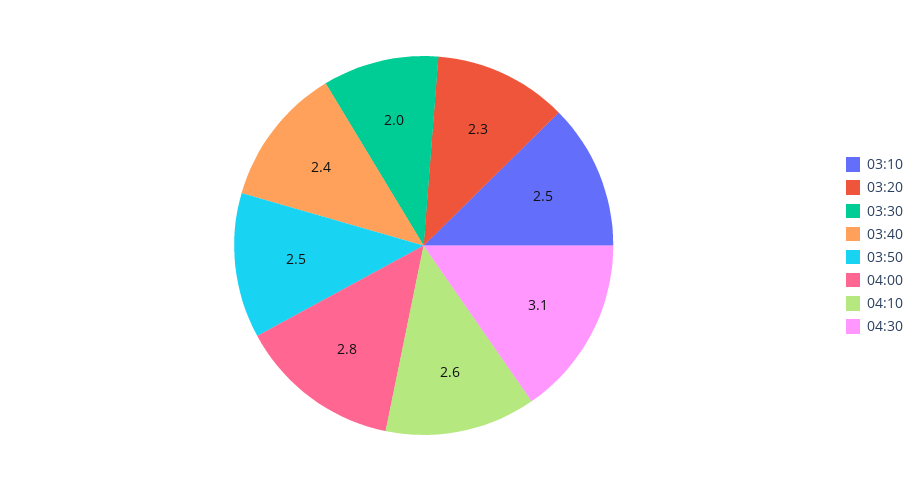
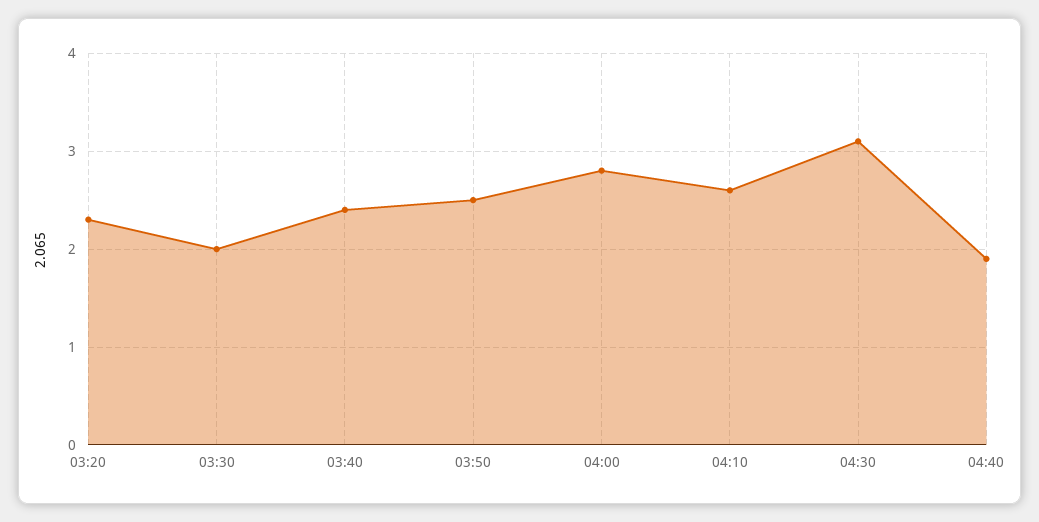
03:10: 2.5 -> none
04:40: none -> 1.9

